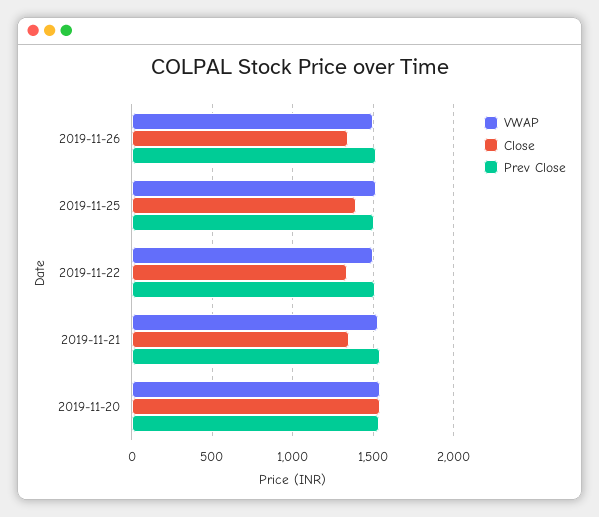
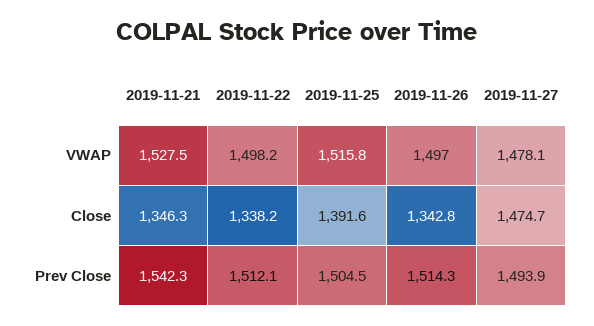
VWAP, 2019-11-20: 1550 -> none
Close, 2019-11-20: 1550 -> none
Prev Close, 2019-11-20: 1550 -> none
VWAP, 2019-11-27: none -> 1478.1
Close, 2019-11-27: none -> 1474.7
Prev Close, 2019-11-27: none -> 1493.9

